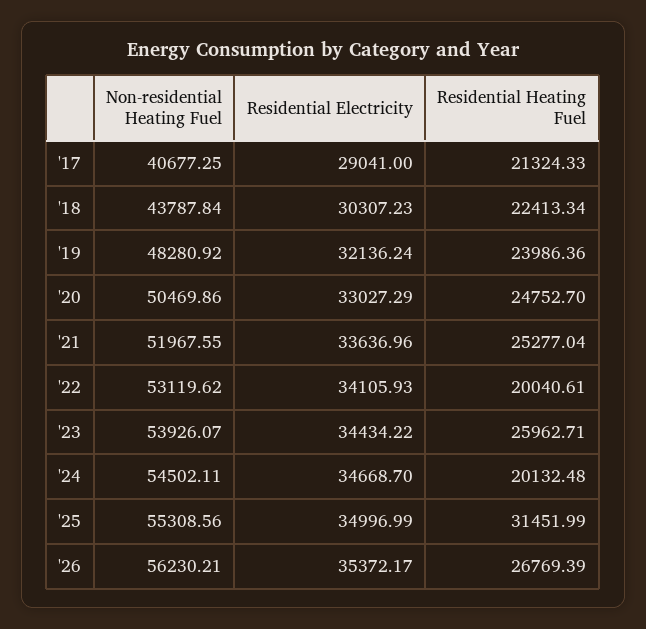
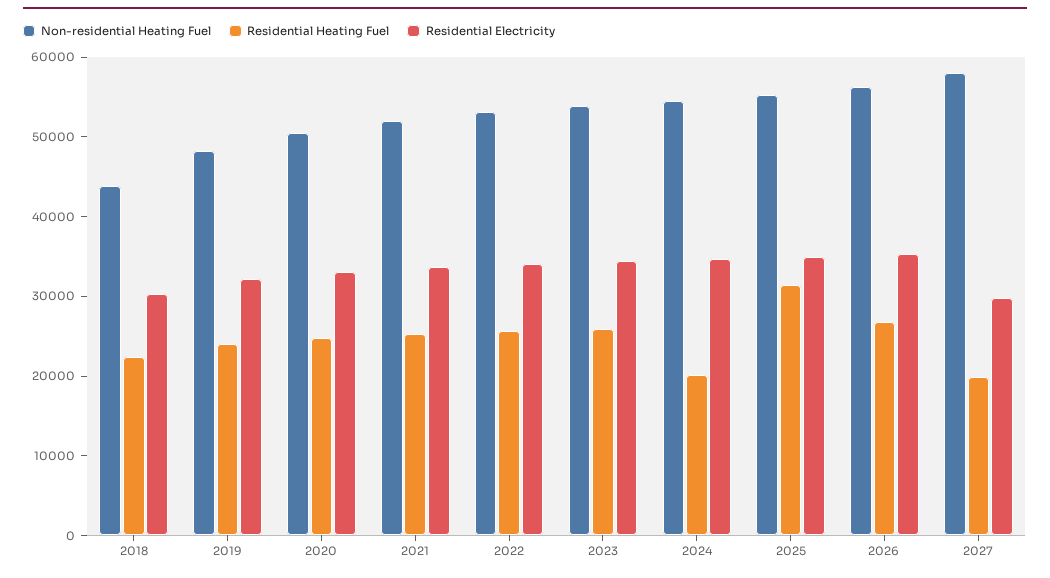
Non-residential Heating Fuel, '17: 40677.25 -> none
Residential Electricity, '17: 29041 -> none
Residential Heating Fuel, '17: 21324.33 -> none
Residential Heating Fuel, '22: 20040.61 -> 26000
Non-residential Heating Fuel, 2027: none -> 58000
Residential Heating Fuel, 2027: none -> 20000
Residential Electricity, 2027: none -> 30000

